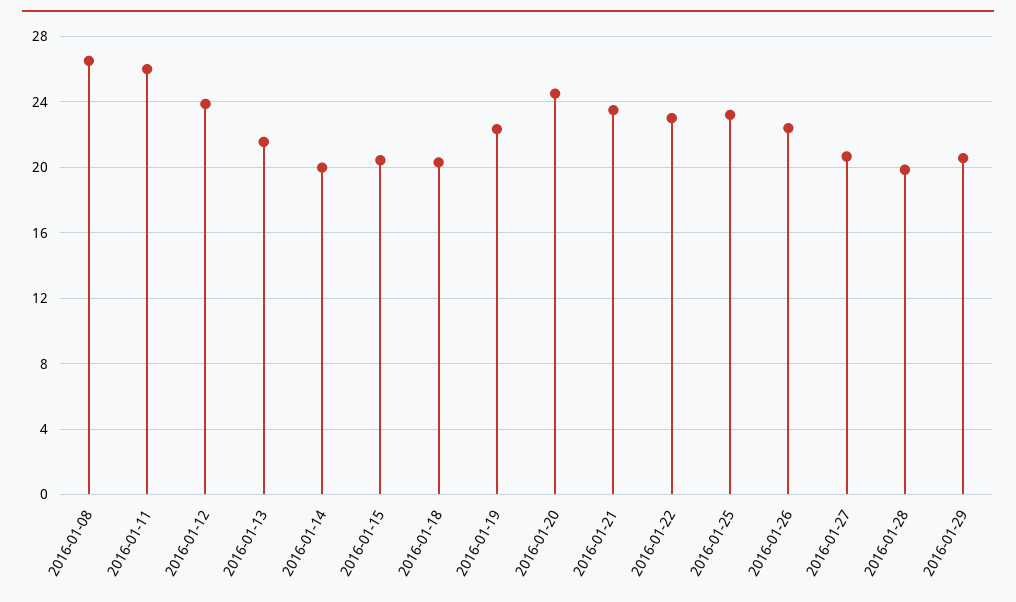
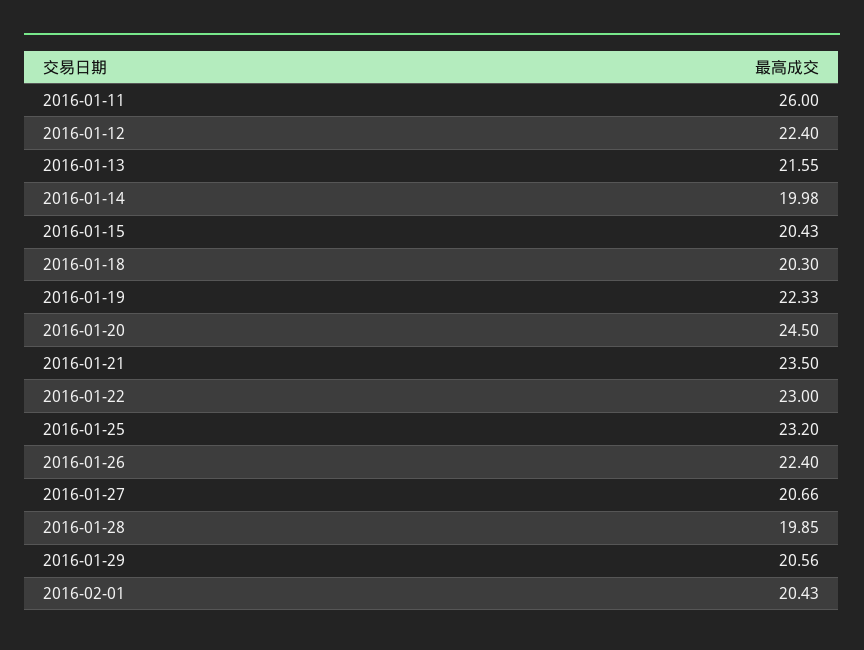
2016-01-08: 26.5 -> none
2016-01-12: 24 -> 22.4
2016-02-01: none -> 20.43

